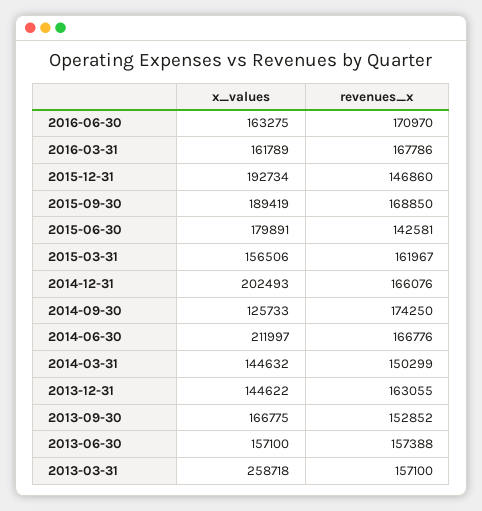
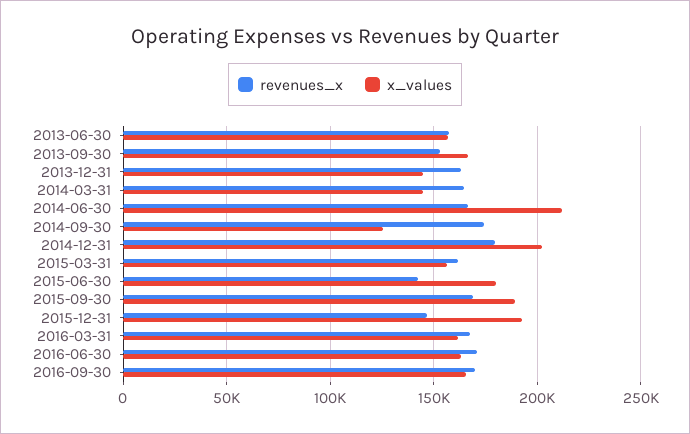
revenues_x, 2014-12-31: 166076 -> 180000
revenues_x, 2014-03-31: 150299 -> 165000
x_values, 2013-03-31: 258718 -> none
revenues_x, 2013-03-31: 157100 -> none
revenues_x, 2016-09-30: none -> 170000
x_values, 2016-09-30: none -> 165000

